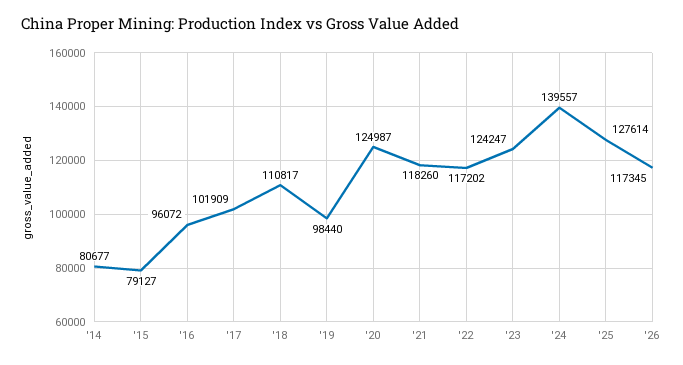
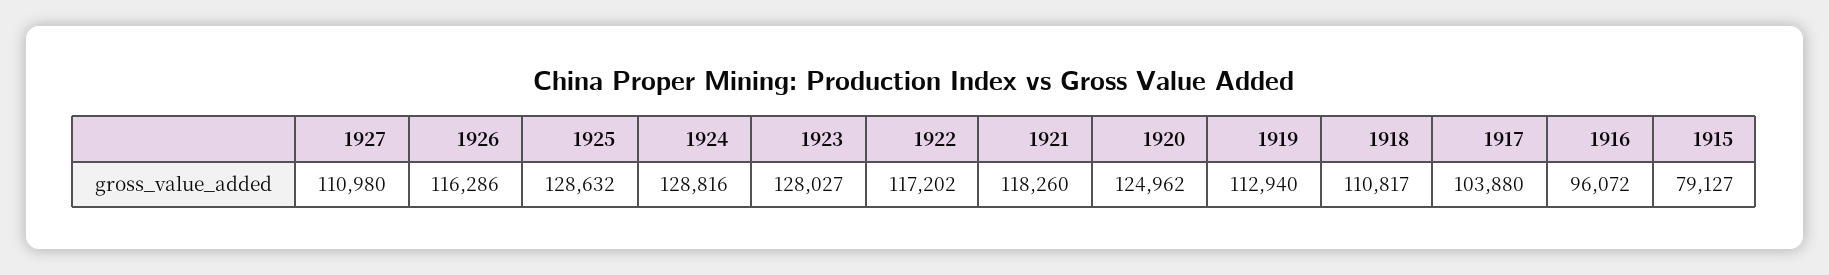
'14: 80677 -> none
'17: 101909 -> 103880
'19: 98440 -> 112940
'20: 124987 -> 124962
'23: 124247 -> 128027
'24: 139557 -> 128816
'25: 127614 -> 128632
'26: 117345 -> 116286
1927: none -> 110980

